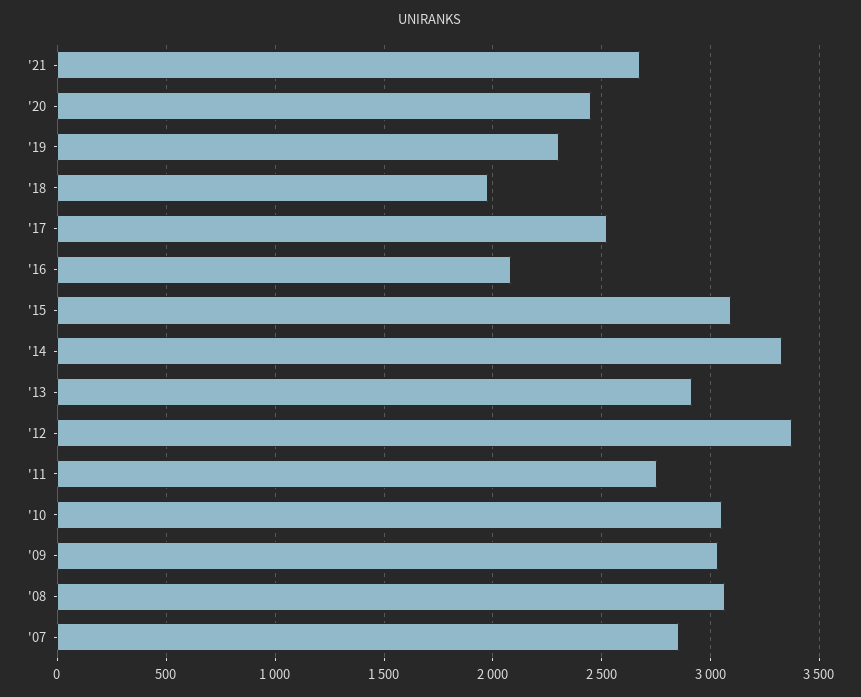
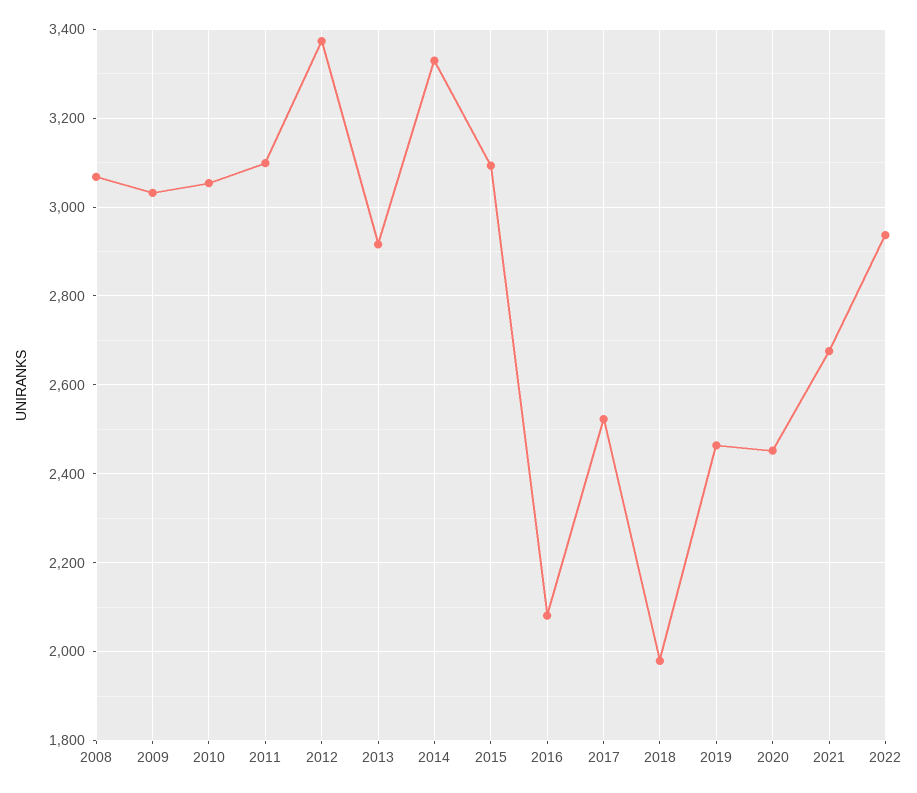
'19: 2300 -> 2460
'11: 2750 -> 3100
'07: 2850 -> none
2022: none -> 2940

